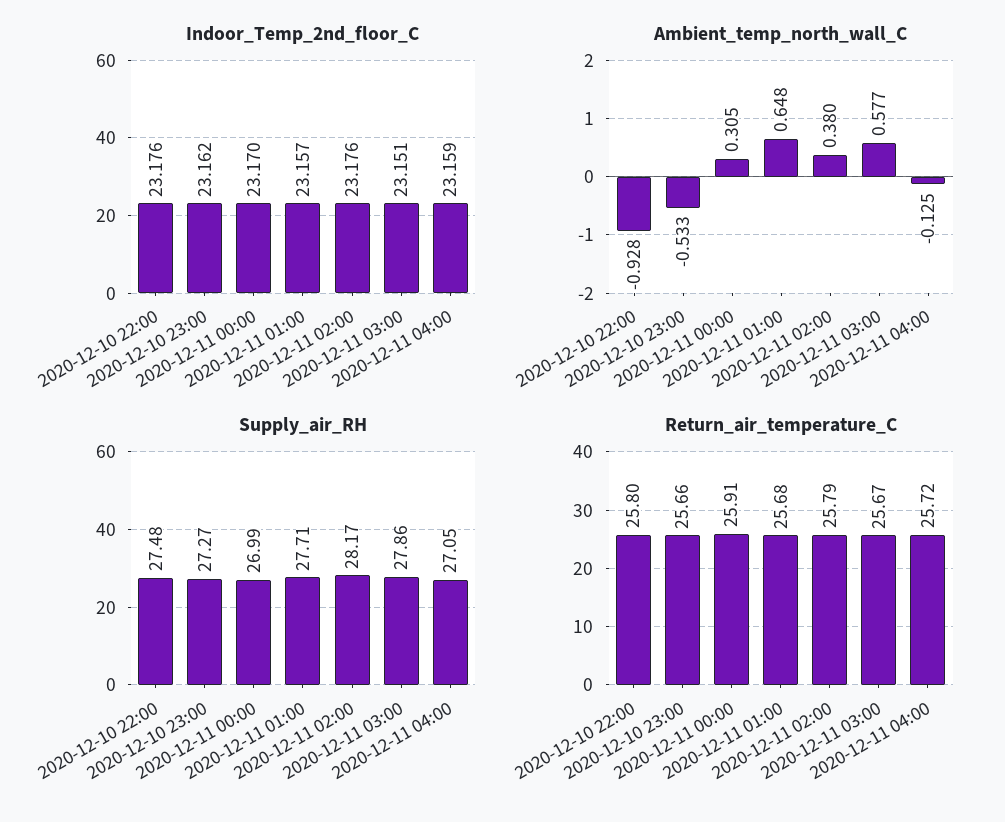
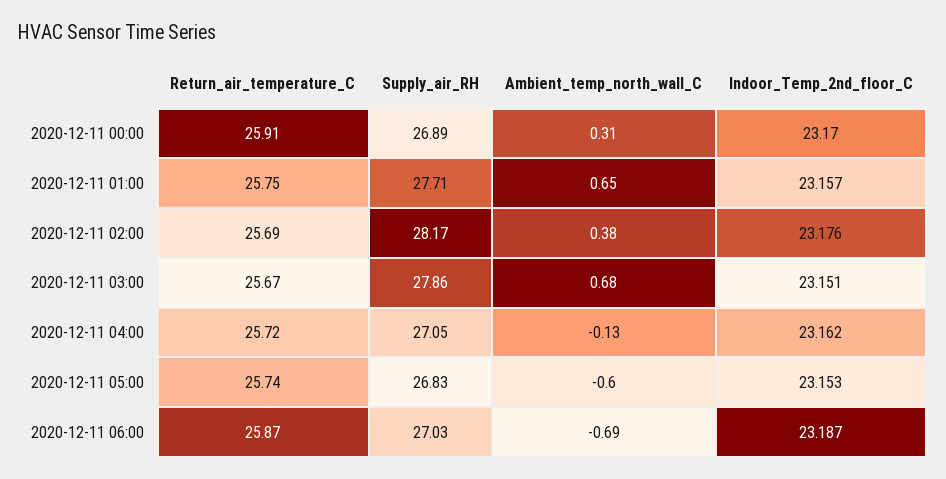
Indoor_Temp_2nd_floor_C, 2020-12-10 22:00: 23.176 -> none
Indoor_Temp_2nd_floor_C, 2020-12-10 23:00: 23.162 -> none
Indoor_Temp_2nd_floor_C, 2020-12-11 04:00: 23.159 -> 23.162
Ambient_temp_north_wall_C, 2020-12-10 22:00: -0.928 -> none
Ambient_temp_north_wall_C, 2020-12-10 23:00: -0.533 -> none
Ambient_temp_north_wall_C, 2020-12-11 03:00: 0.577 -> 0.68
Supply_air_RH, 2020-12-10 22:00: 27.48 -> none
Supply_air_RH, 2020-12-10 23:00: 27.27 -> none
Supply_air_RH, 2020-12-11 00:00: 26.99 -> 26.89
Return_air_temperature_C, 2020-12-10 22:00: 25.8 -> none
Return_air_temperature_C, 2020-12-10 23:00: 25.66 -> none
Return_air_temperature_C, 2020-12-11 01:00: 25.68 -> 25.75
Return_air_temperature_C, 2020-12-11 02:00: 25.79 -> 25.69
Return_air_temperature_C, 2020-12-11 05:00: none -> 25.74
Supply_air_RH, 2020-12-11 05:00: none -> 26.83
Ambient_temp_north_wall_C, 2020-12-11 05:00: none -> -0.6
Indoor_Temp_2nd_floor_C, 2020-12-11 05:00: none -> 23.153
Return_air_temperature_C, 2020-12-11 06:00: none -> 25.87
Supply_air_RH, 2020-12-11 06:00: none -> 27.03
Ambient_temp_north_wall_C, 2020-12-11 06:00: none -> -0.69
Indoor_Temp_2nd_floor_C, 2020-12-11 06:00: none -> 23.187

